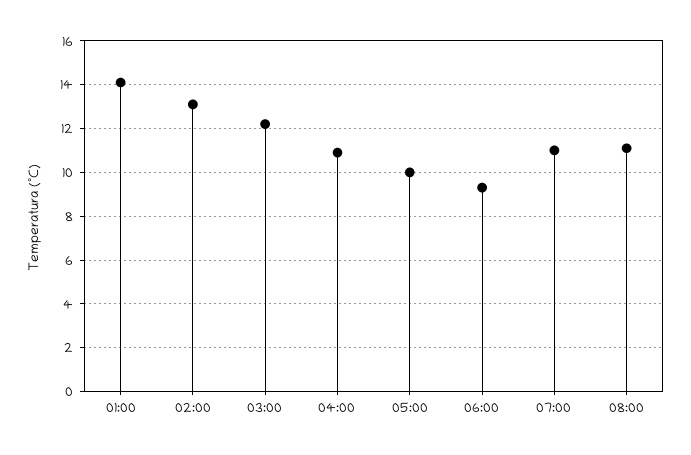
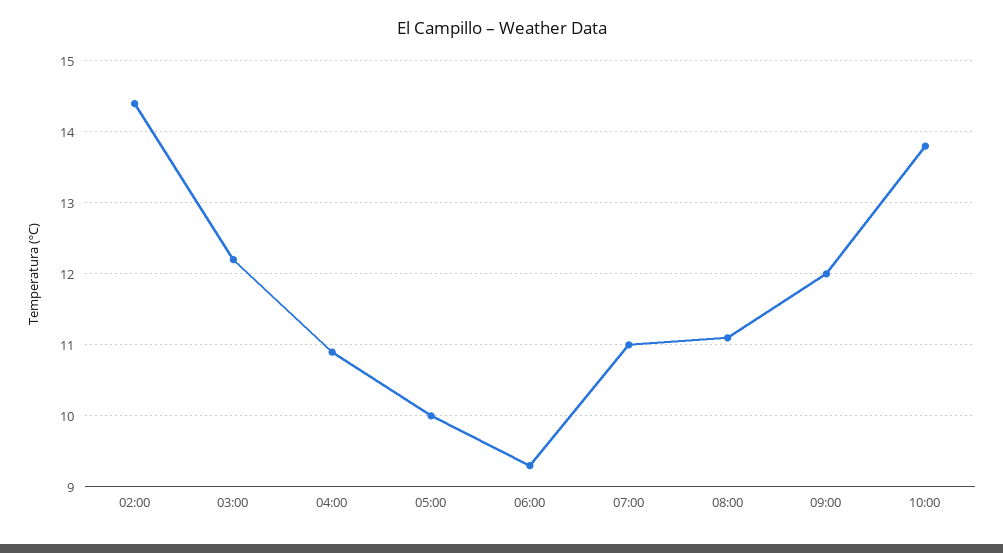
01:00: 14 -> none
02:00: 13 -> 14.4
09:00: none -> 12
10:00: none -> 13.8

